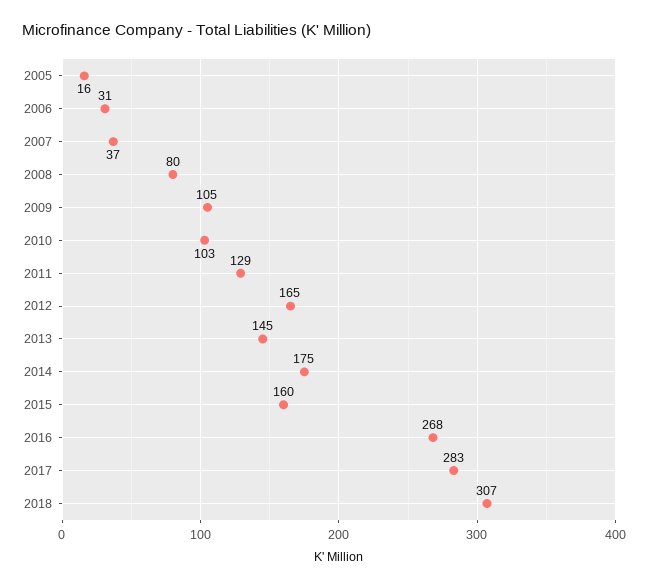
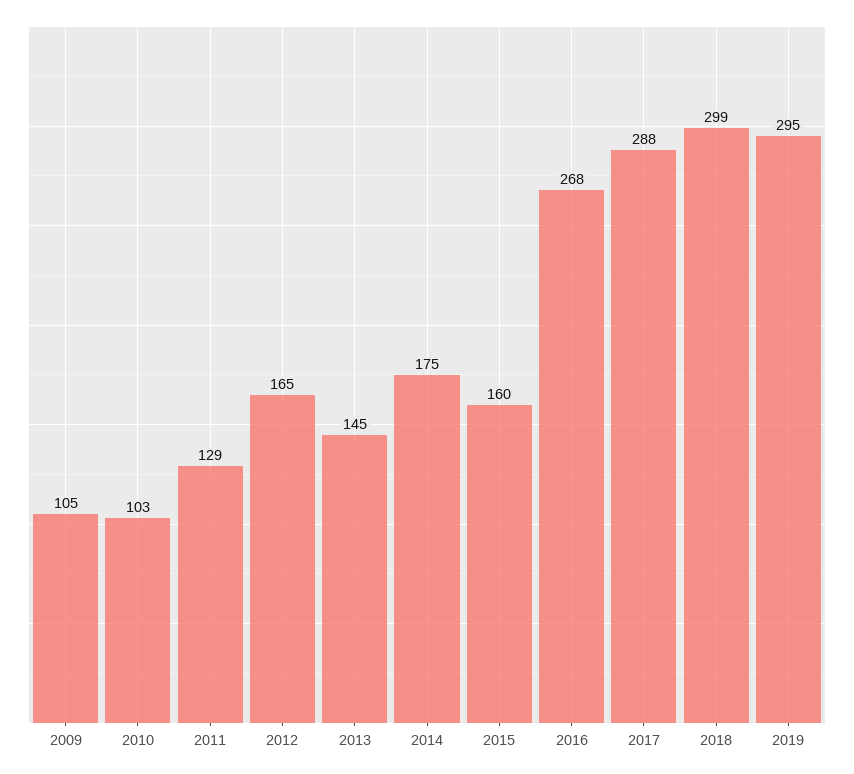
2005: 16 -> none
2006: 31 -> none
2007: 37 -> none
2008: 80 -> none
2017: 283 -> 288
2018: 307 -> 299
2019: none -> 295

